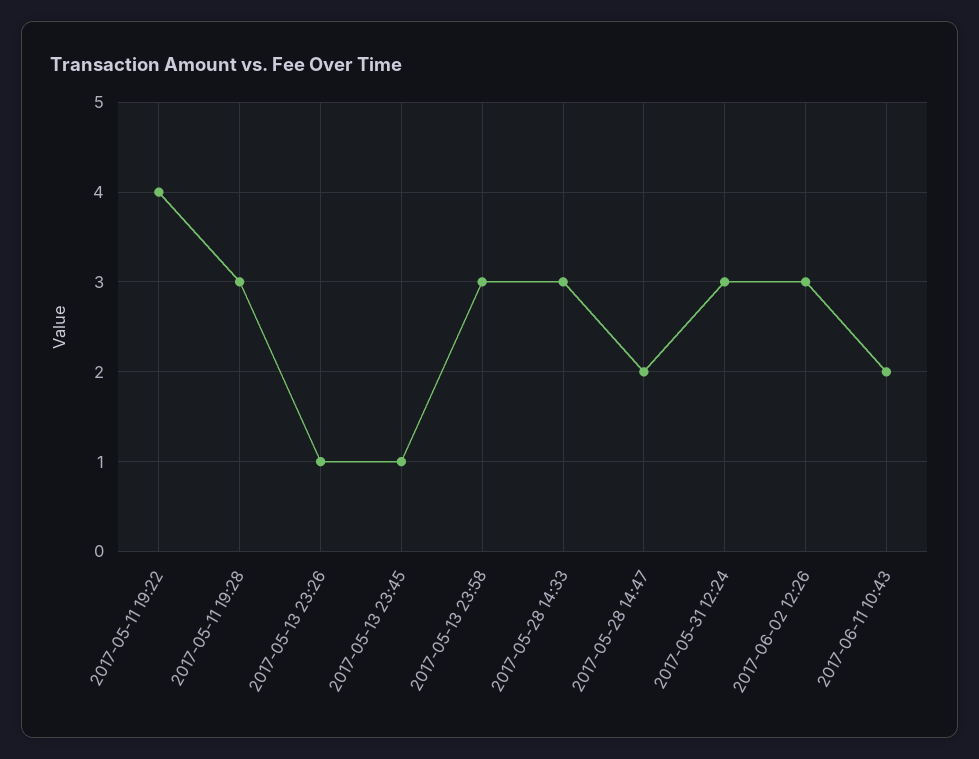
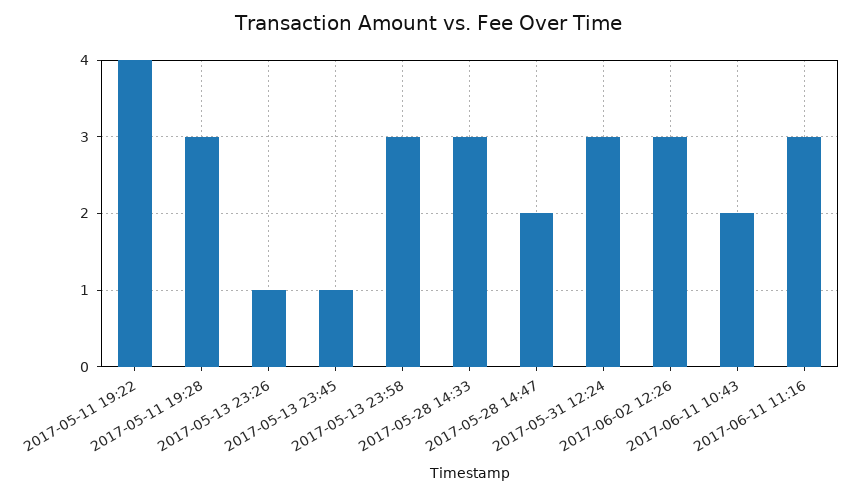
2017-06-11 11:16: none -> 3

